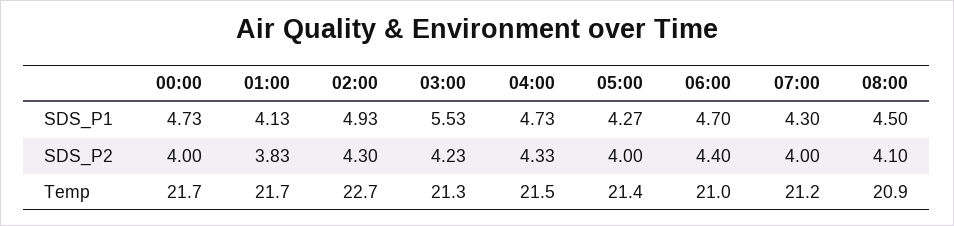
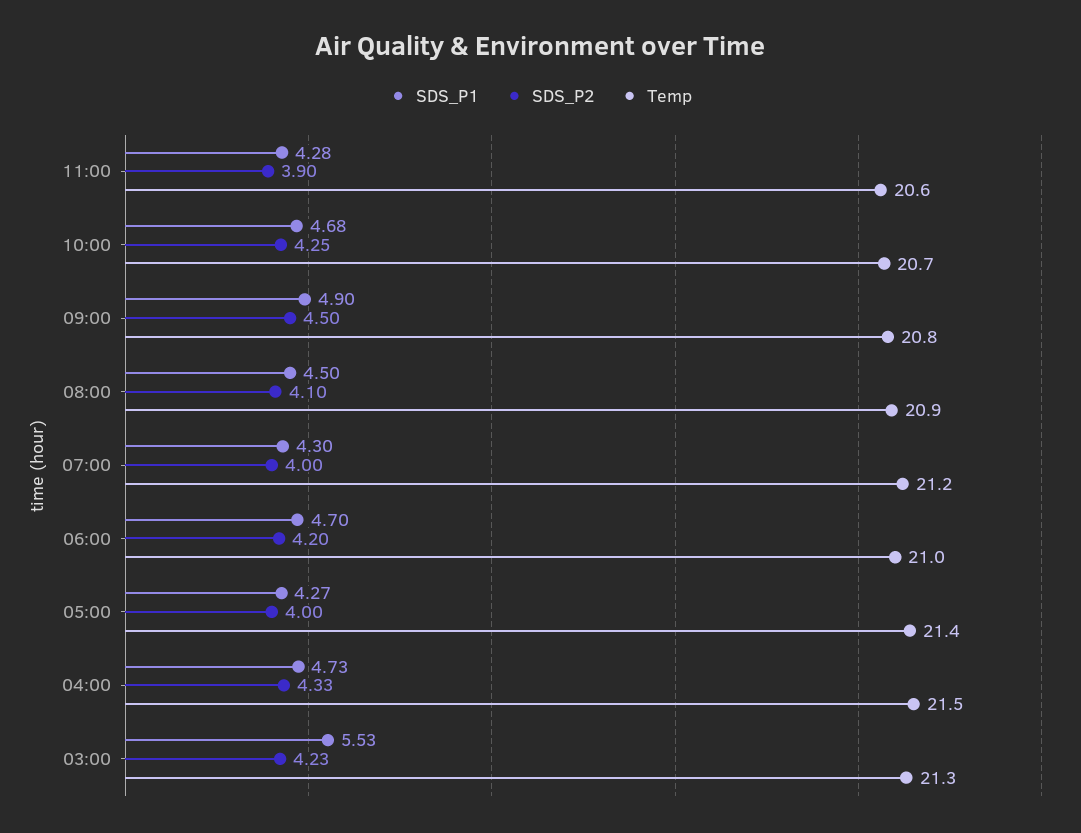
SDS_P1, 00:00: 4.73 -> none
SDS_P1, 01:00: 4.13 -> none
SDS_P1, 02:00: 4.93 -> none
SDS_P2, 00:00: 4 -> none
SDS_P2, 01:00: 3.83 -> none
SDS_P2, 02:00: 4.3 -> none
SDS_P2, 06:00: 4.4 -> 4.2
Temp, 00:00: 21.7 -> none
Temp, 01:00: 21.7 -> none
Temp, 02:00: 22.7 -> none
SDS_P1, 11:00: none -> 4.28
SDS_P2, 11:00: none -> 3.9
Temp, 11:00: none -> 20.6
SDS_P1, 10:00: none -> 4.68
SDS_P2, 10:00: none -> 4.25
Temp, 10:00: none -> 20.7
SDS_P1, 09:00: none -> 4.9
SDS_P2, 09:00: none -> 4.5
Temp, 09:00: none -> 20.8

